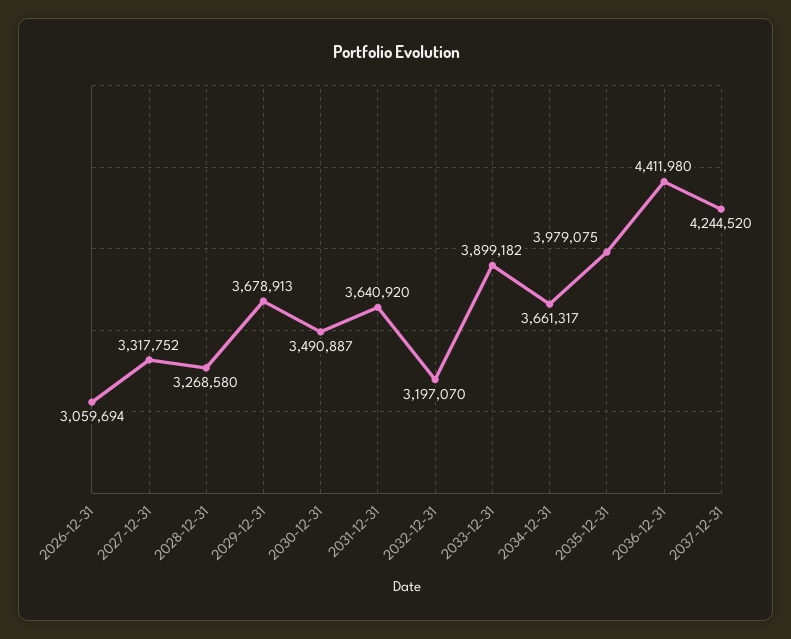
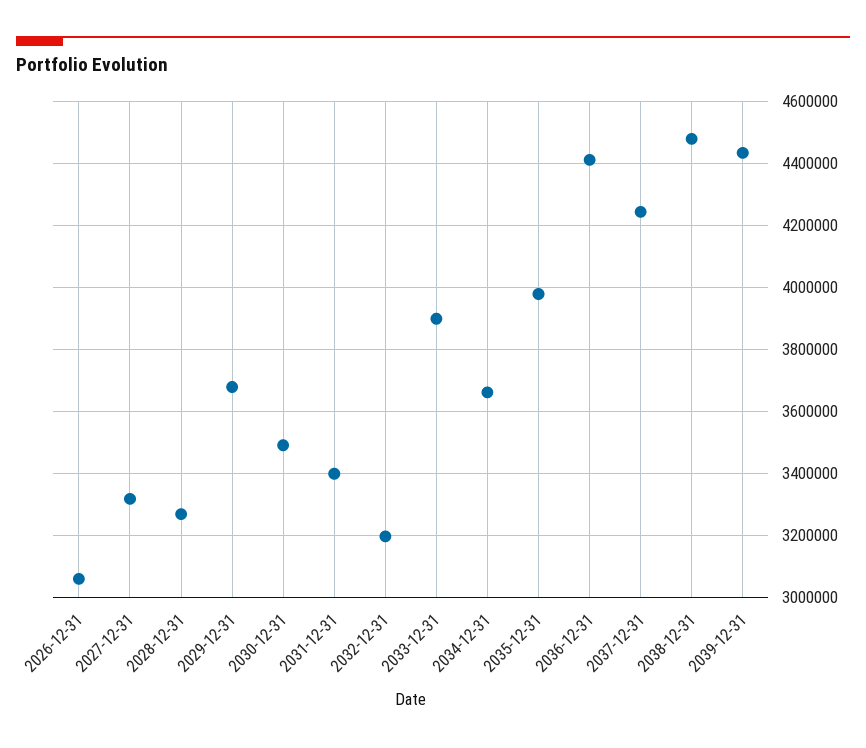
2031-12-31: 3640920 -> 3400000
2038-12-31: none -> 4480000
2039-12-31: none -> 4440000

